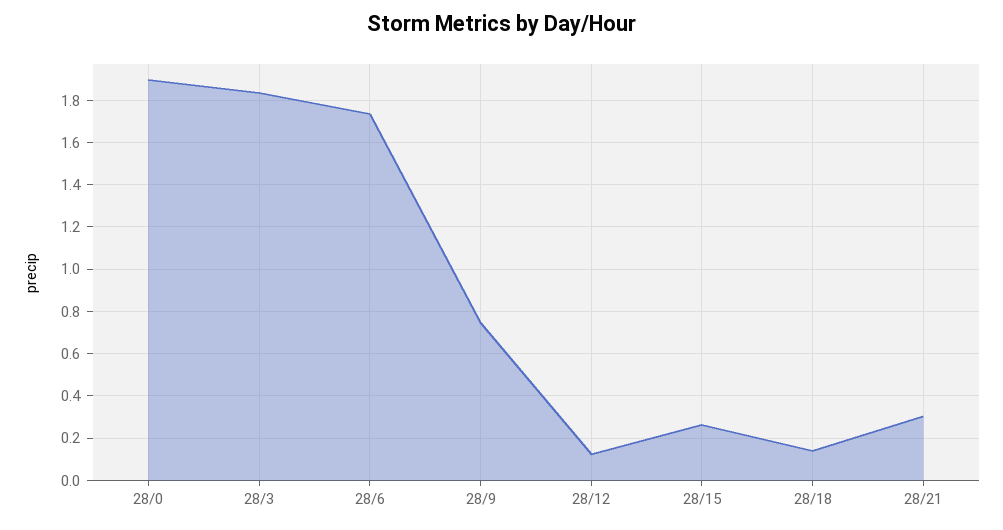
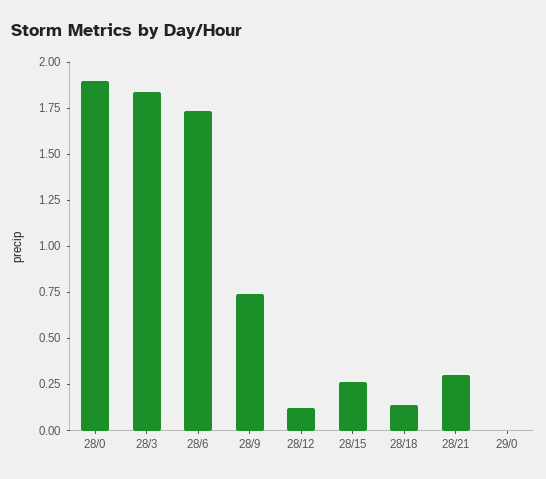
29/0: none -> 0

